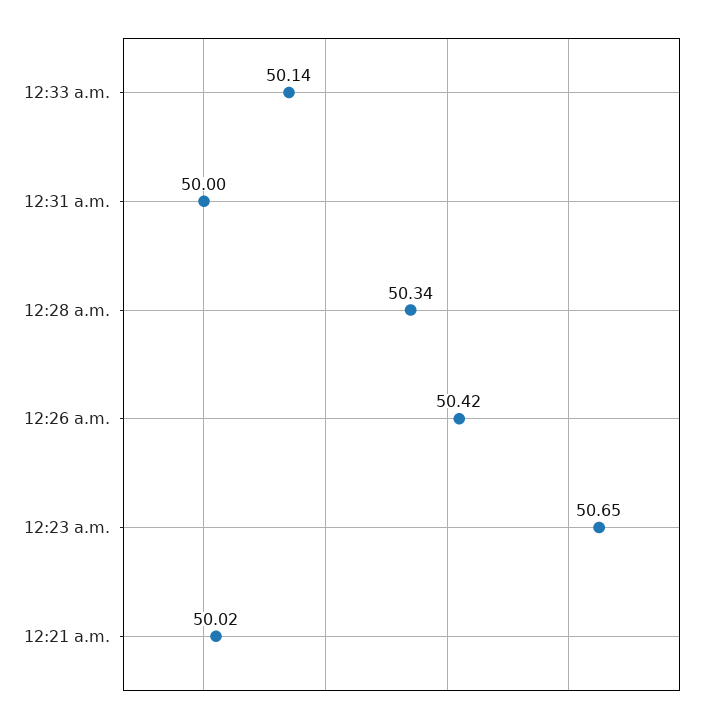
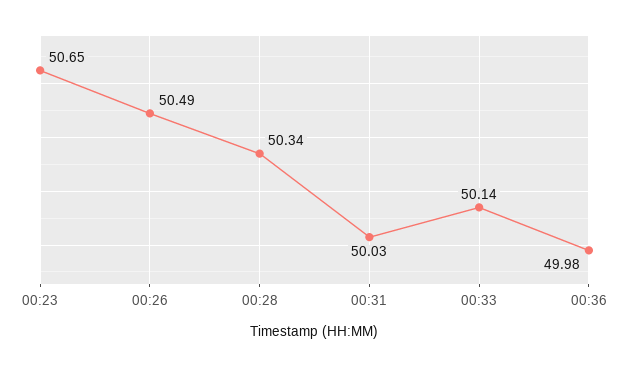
12:31 a.m.: 50 -> 50.03
12:26 a.m.: 50.42 -> 50.49
12:21 a.m.: 50.02 -> none
00:36: none -> 49.98

